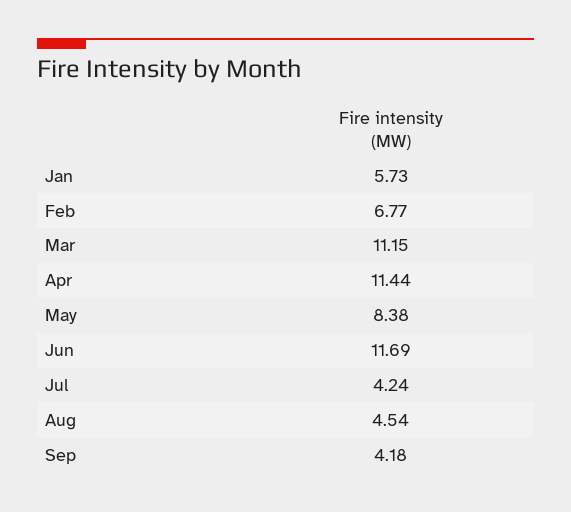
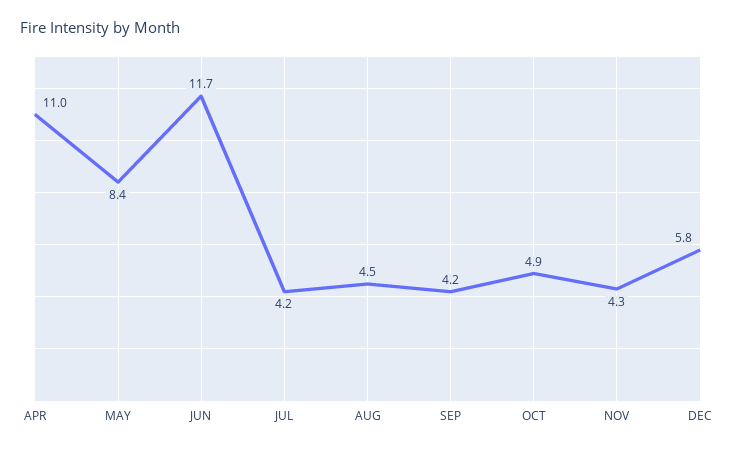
Jan: 5.73 -> none
Feb: 6.77 -> none
Mar: 11.15 -> none
Apr: 11.44 -> 11
OCT: none -> 4.9
NOV: none -> 4.3
DEC: none -> 5.8

